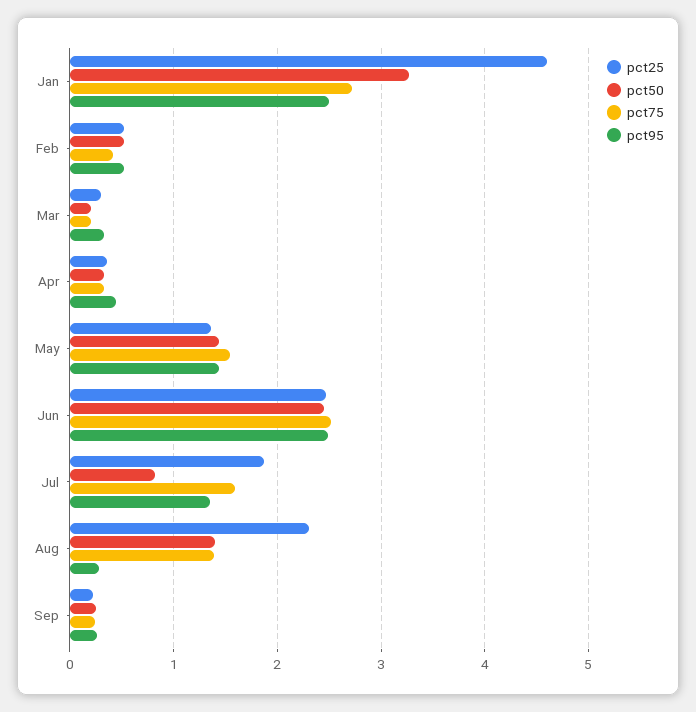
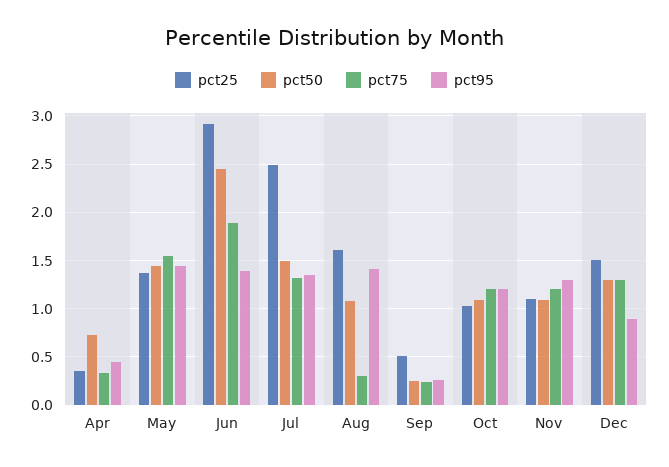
pct25, Jan: 4.6 -> none
pct50, Jan: 3.3 -> none
pct75, Jan: 2.7 -> none
pct95, Jan: 2.5 -> none
pct25, Feb: 0.5 -> none
pct50, Feb: 0.5 -> none
pct75, Feb: 0.4 -> none
pct95, Feb: 0.5 -> none
pct25, Mar: 0.3 -> none
pct50, Mar: 0.2 -> none
pct75, Mar: 0.2 -> none
pct95, Mar: 0.3 -> none
pct50, Apr: 0.3 -> 0.7
pct25, Jun: 2.5 -> 2.9
pct75, Jun: 2.5 -> 1.9
pct95, Jun: 2.5 -> 1.4
pct25, Jul: 1.9 -> 2.5
pct50, Jul: 0.8 -> 1.5
pct75, Jul: 1.6 -> 1.3
pct25, Aug: 2.3 -> 1.6
pct50, Aug: 1.4 -> 1.1
pct75, Aug: 1.4 -> 0.3
pct95, Aug: 0.3 -> 1.4
pct25, Sep: 0.2 -> 0.5
pct25, Oct: none -> 1
pct50, Oct: none -> 1.1
pct75, Oct: none -> 1.2
pct95, Oct: none -> 1.2
pct25, Nov: none -> 1.1
pct50, Nov: none -> 1.1
pct75, Nov: none -> 1.2
pct95, Nov: none -> 1.3
pct25, Dec: none -> 1.5
pct50, Dec: none -> 1.3
pct75, Dec: none -> 1.3
pct95, Dec: none -> 0.9

